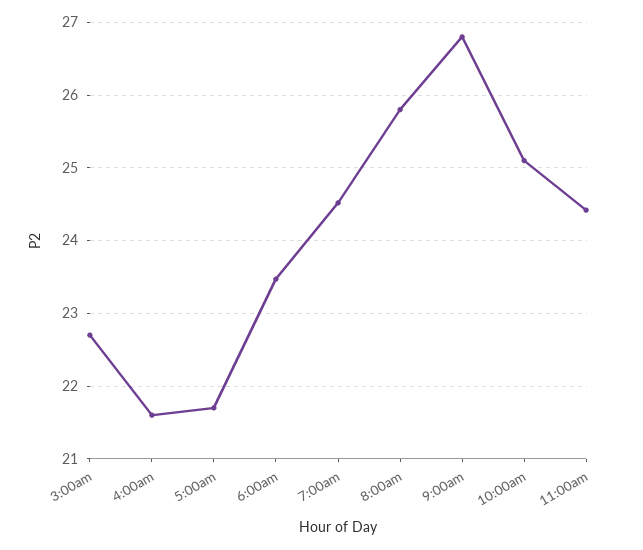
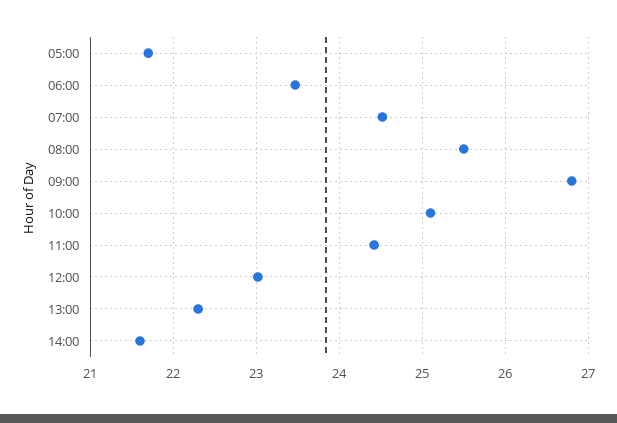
3:00am: 22.7 -> none
4:00am: 21.6 -> none
8:00am: 25.8 -> 25.5
12:00: none -> 23
13:00: none -> 22.3
14:00: none -> 21.6

